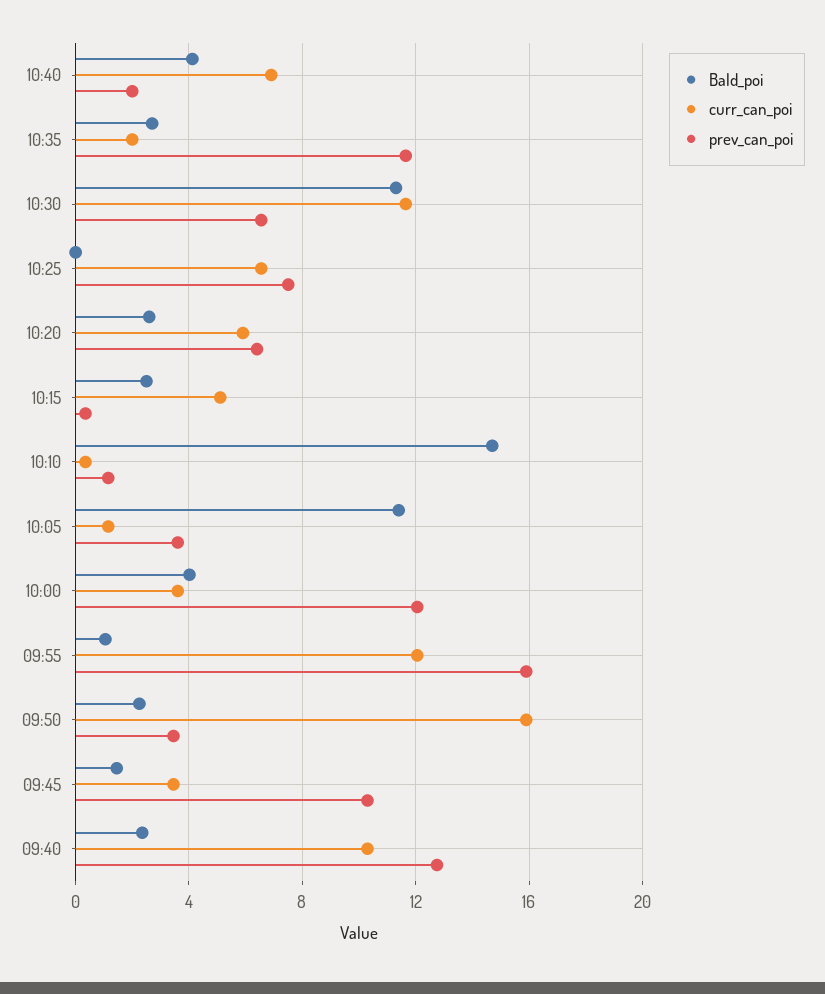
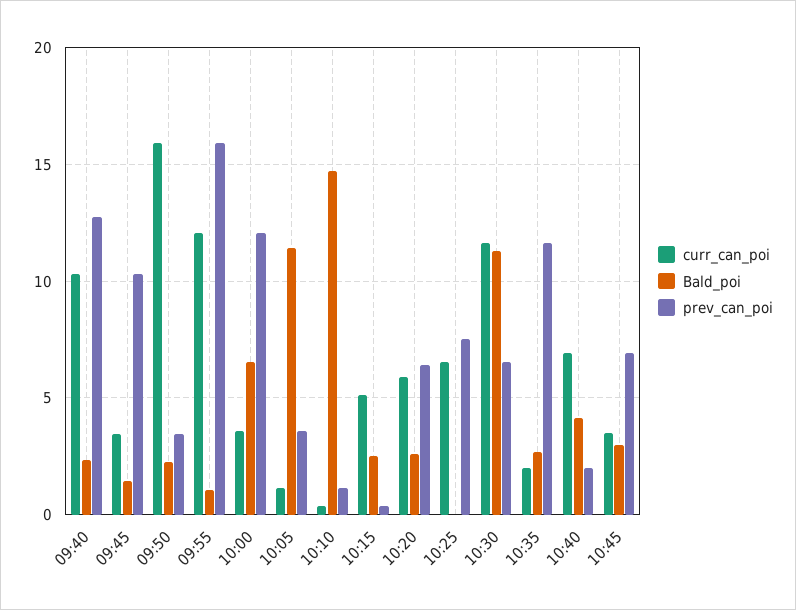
Bald_poi, 10:00: 4 -> 6.5
curr_can_poi, 10:45: none -> 3.5
Bald_poi, 10:45: none -> 3
prev_can_poi, 10:45: none -> 7

